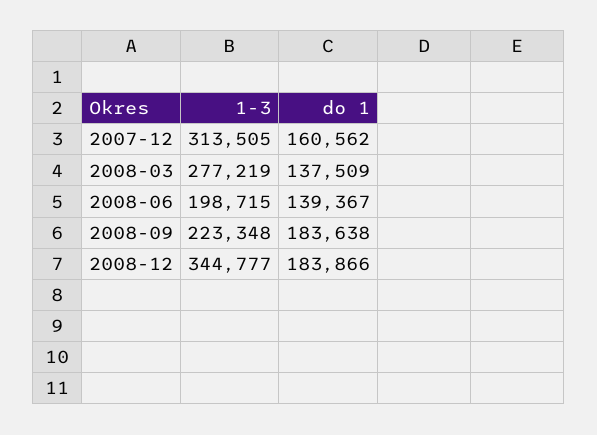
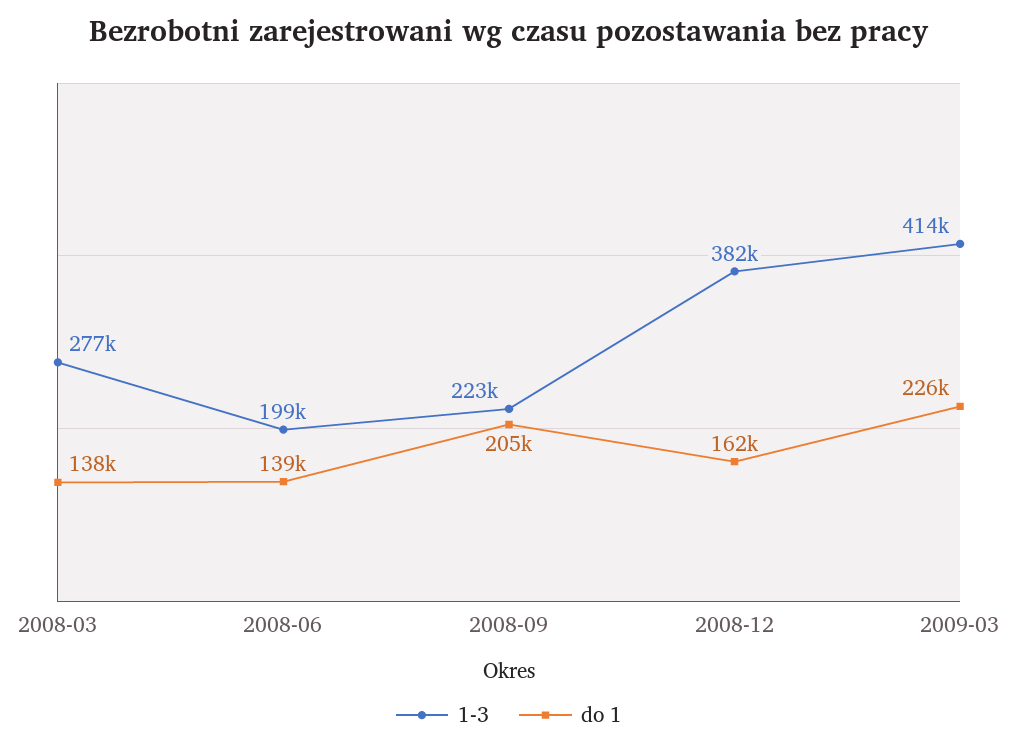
1-3, 2007-12: 313505 -> none
do 1, 2007-12: 160562 -> none
do 1, 2008-09: 183638 -> 205000
1-3, 2008-12: 344777 -> 382000
do 1, 2008-12: 183866 -> 162000
1-3, 2009-03: none -> 414000
do 1, 2009-03: none -> 226000

